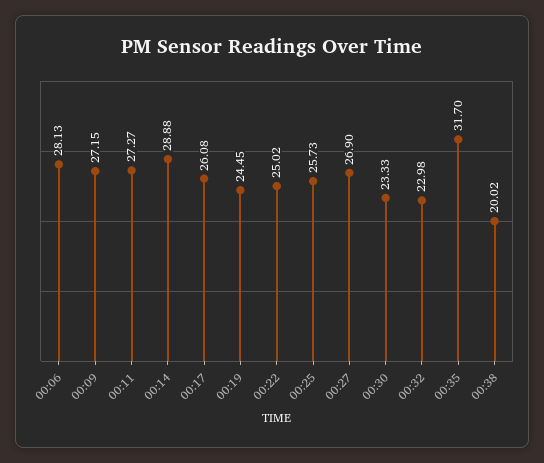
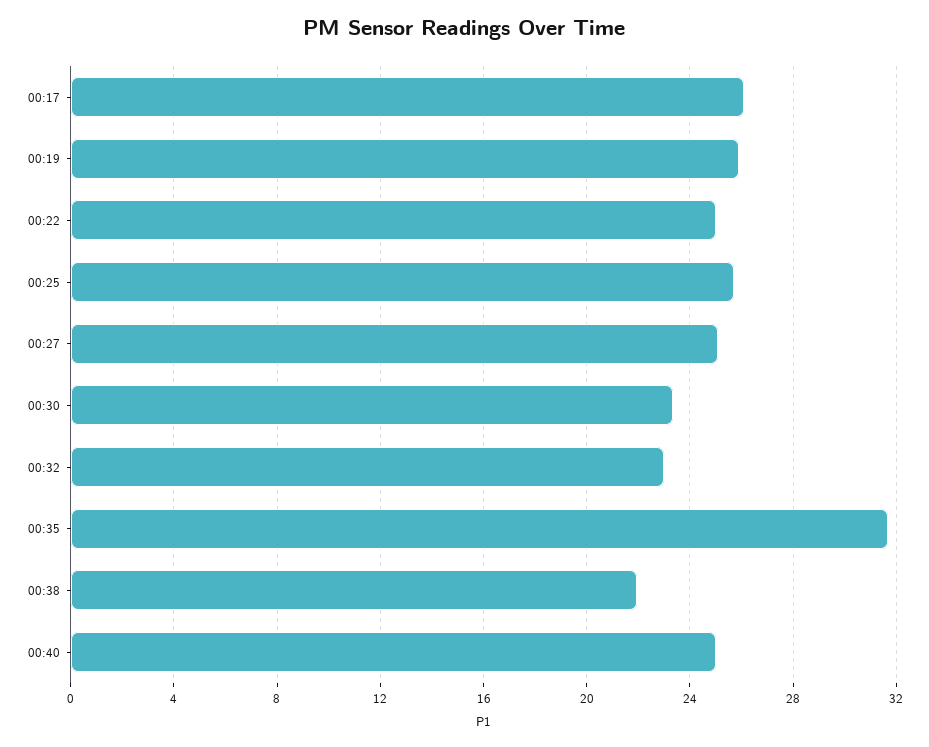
00:06: 28.13 -> none
00:09: 27.15 -> none
00:11: 27.27 -> none
00:14: 28.88 -> none
00:19: 24.45 -> 26
00:27: 26.9 -> 25
00:38: 20.02 -> 22
00:40: none -> 25

